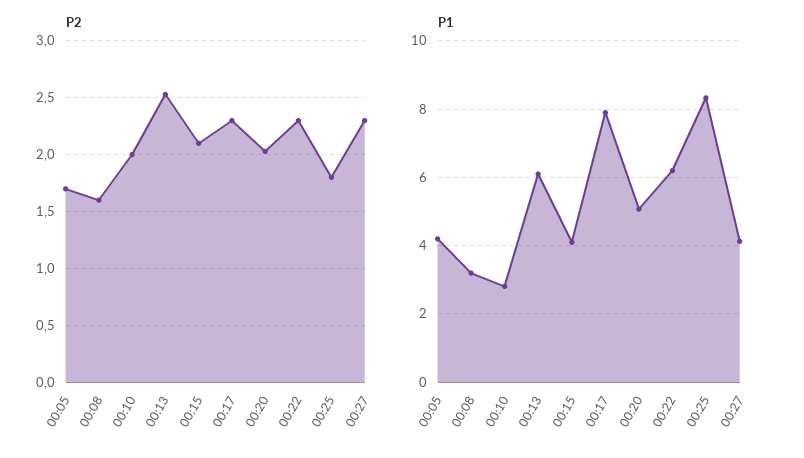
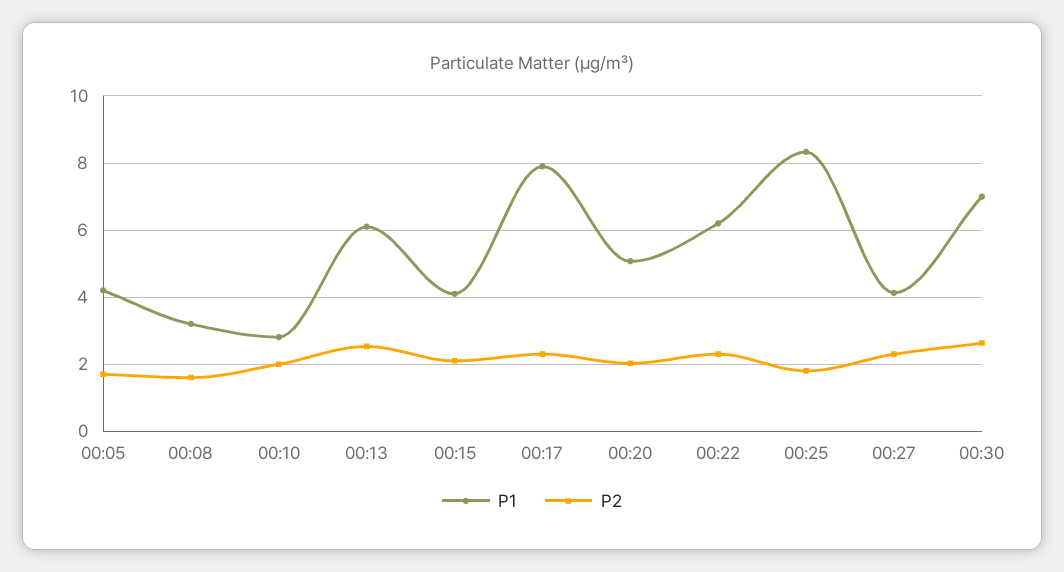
P1, 00:30: none -> 7
P2, 00:30: none -> 2.6

